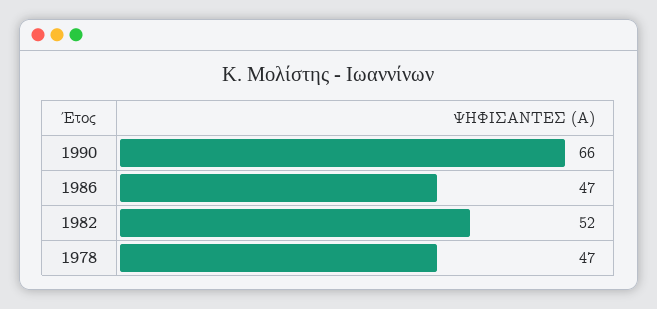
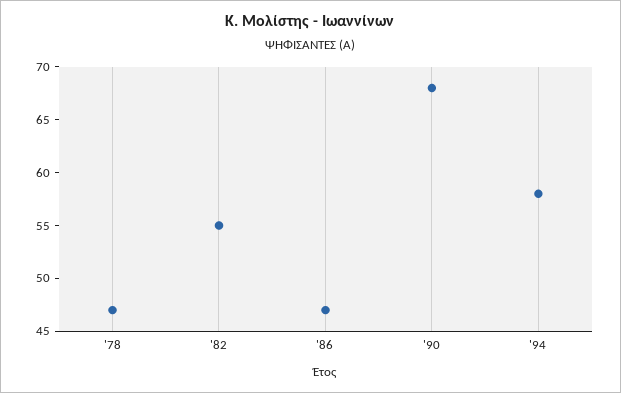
1990: 66 -> 68
1982: 52 -> 55
'94: none -> 58

